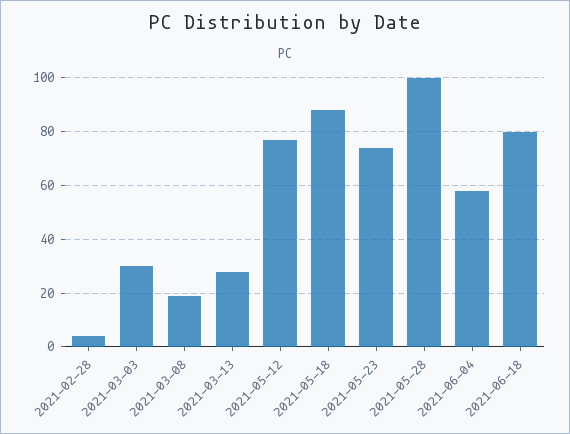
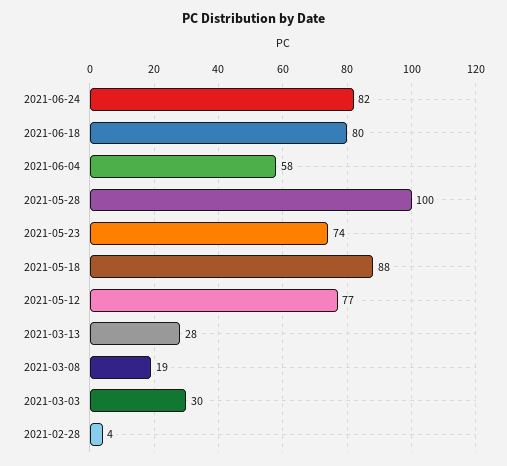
2021-06-24: none -> 82

